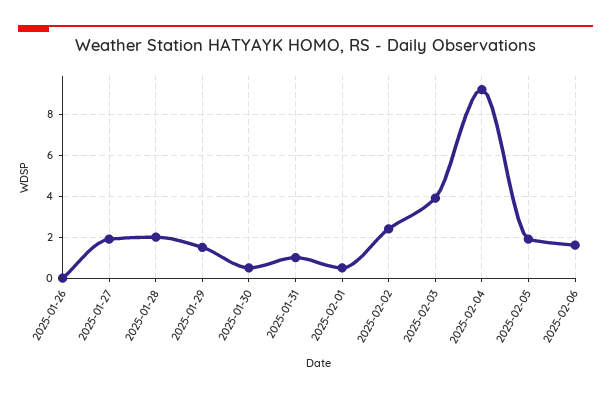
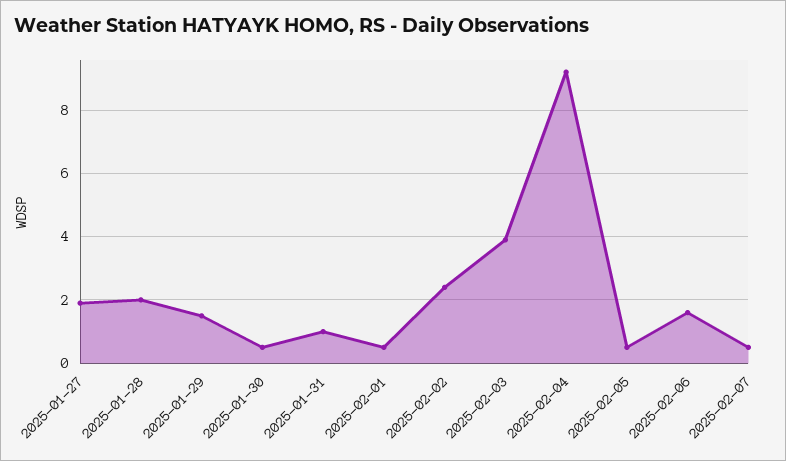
2025-01-26: 0 -> none
2025-02-05: 2 -> 0.5
2025-02-07: none -> 0.5

